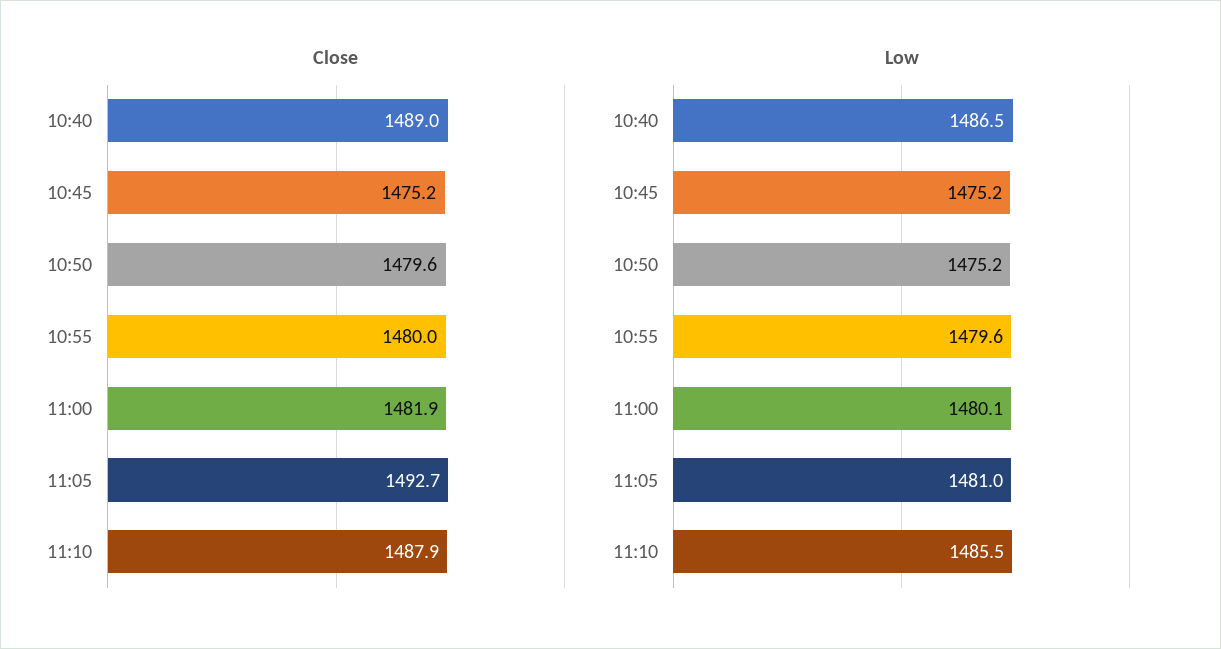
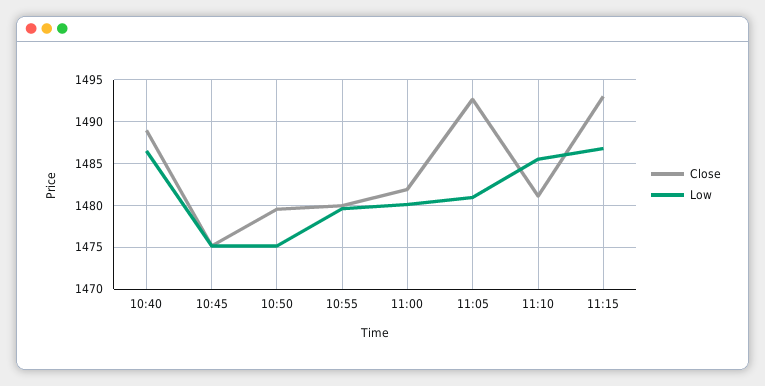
Close, 11:10: 1487.9 -> 1481
Close, 11:15: none -> 1493
Low, 11:15: none -> 1487

